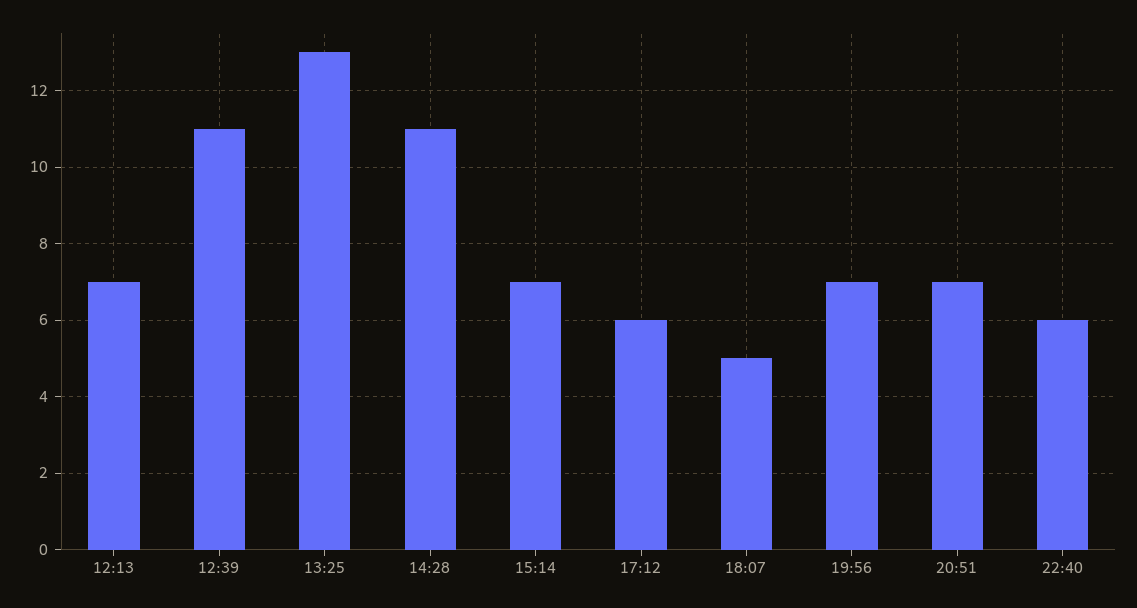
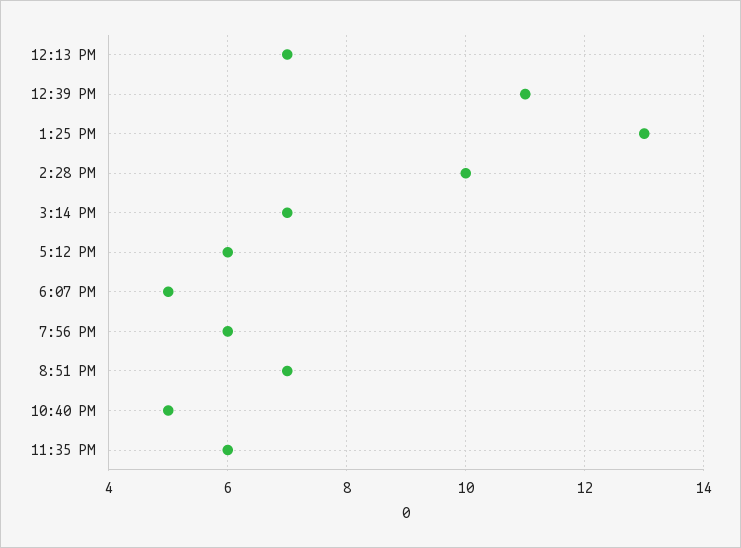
14:28: 11 -> 10
19:56: 7 -> 6
22:40: 6 -> 5
11:35 PM: none -> 6

